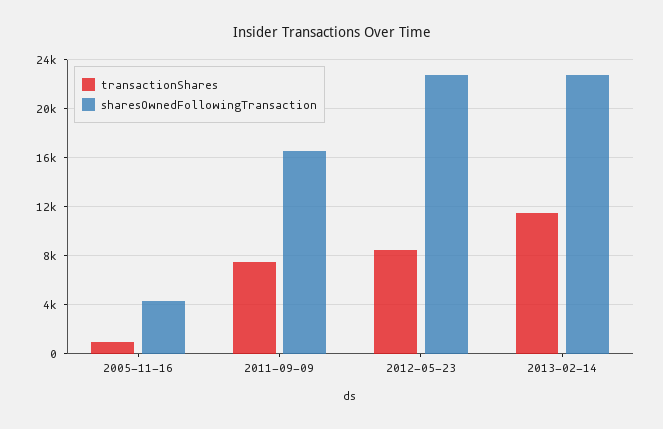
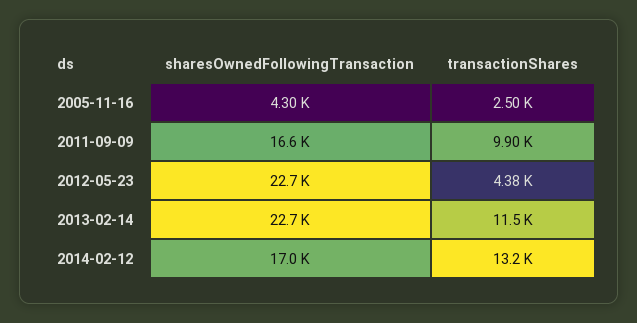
transactionShares, 2005-11-16: 1000 -> 2500
transactionShares, 2011-09-09: 7500 -> 9900
transactionShares, 2012-05-23: 8500 -> 4380
sharesOwnedFollowingTransaction, 2014-02-12: none -> 17000
transactionShares, 2014-02-12: none -> 13200

